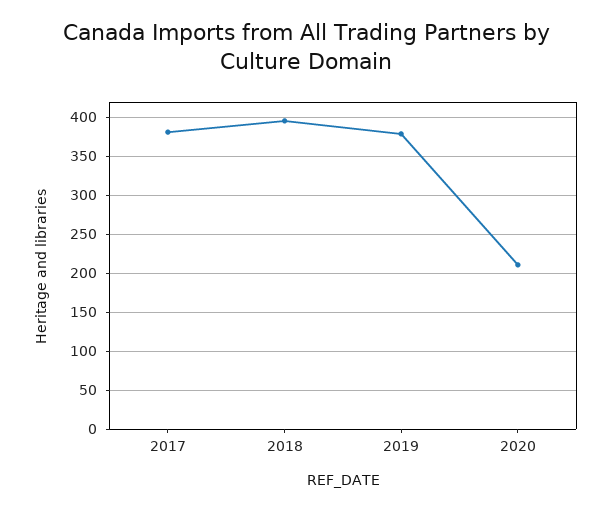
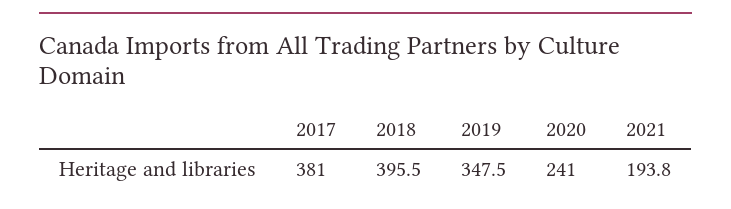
2019: 380 -> 347.5
2020: 210 -> 241
2021: none -> 193.8

